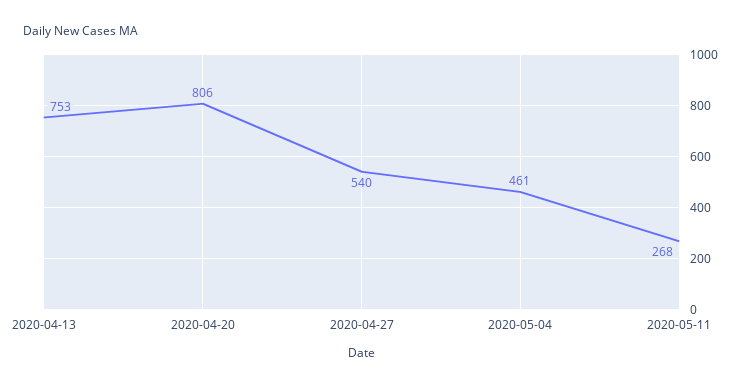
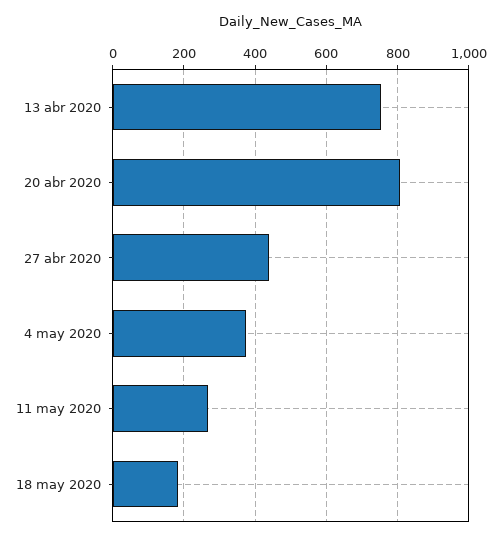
2020-04-27: 540 -> 440
2020-05-04: 461 -> 380
18 may 2020: none -> 180

